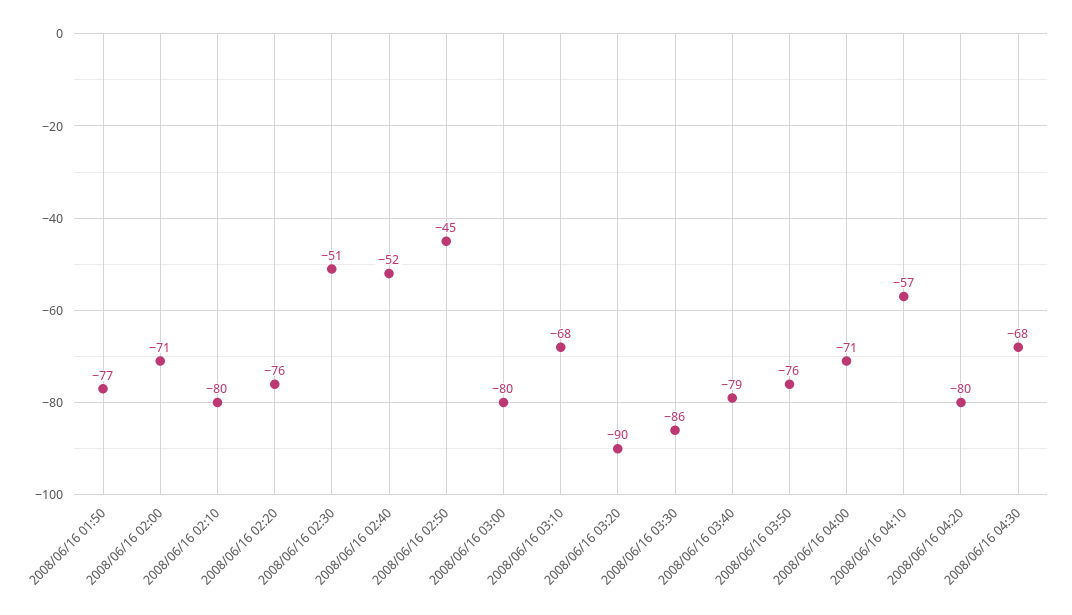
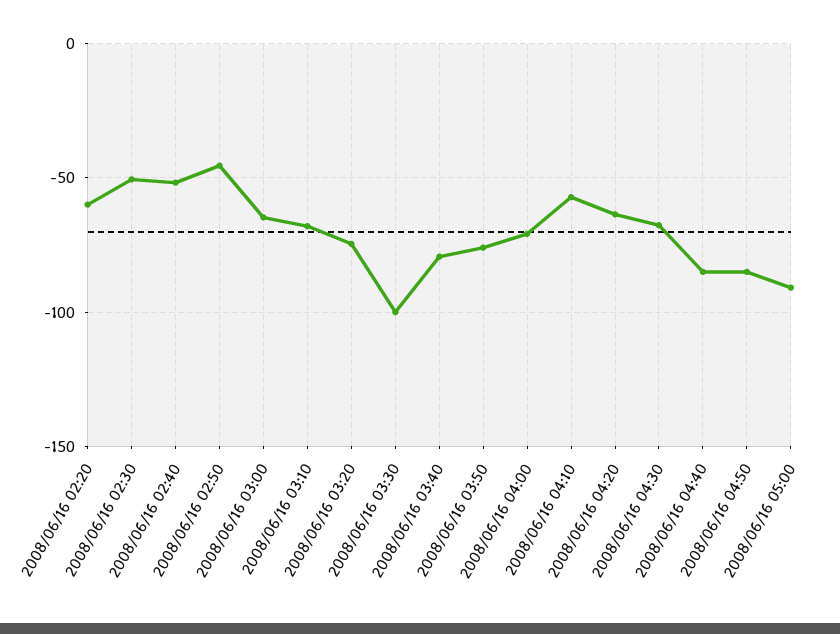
2008/06/16 01:50: -77 -> none
2008/06/16 02:00: -71 -> none
2008/06/16 02:10: -80 -> none
2008/06/16 02:20: -76 -> -60
2008/06/16 03:00: -80 -> -65
2008/06/16 03:20: -90 -> -75
2008/06/16 03:30: -86 -> -100
2008/06/16 04:20: -80 -> -65
2008/06/16 04:40: none -> -85
2008/06/16 04:50: none -> -85
2008/06/16 05:00: none -> -90

